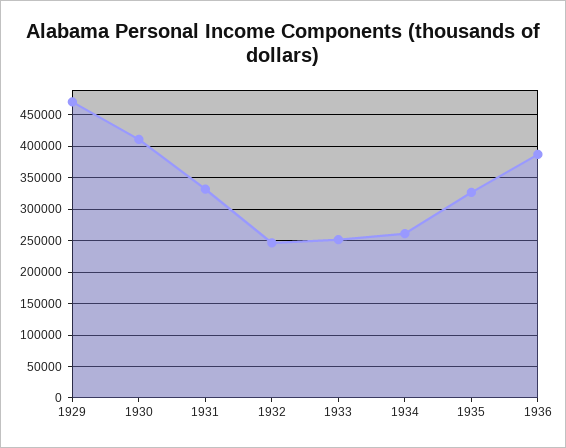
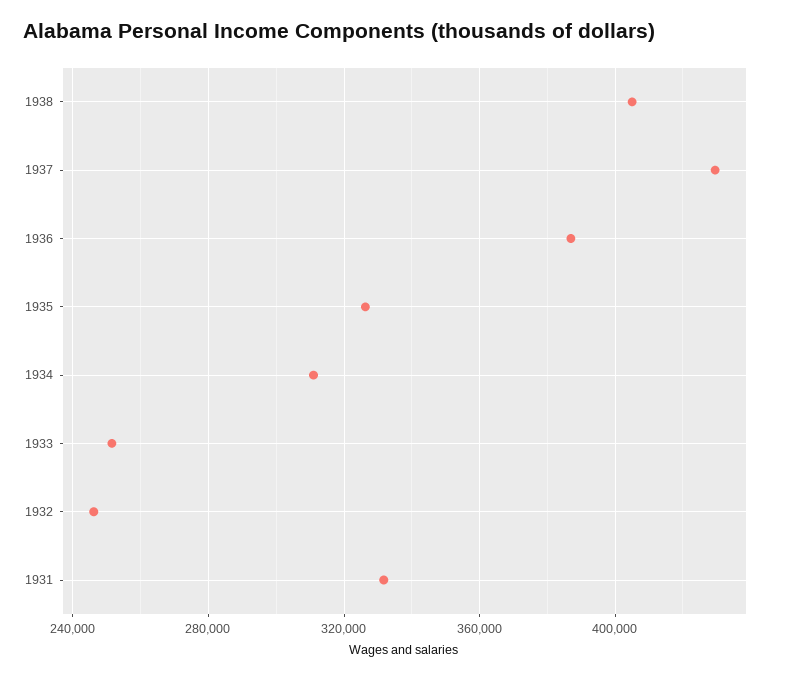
1929: 470000 -> none
1930: 410000 -> none
1934: 260000 -> 310000
1938: none -> 405000
1937: none -> 430000

